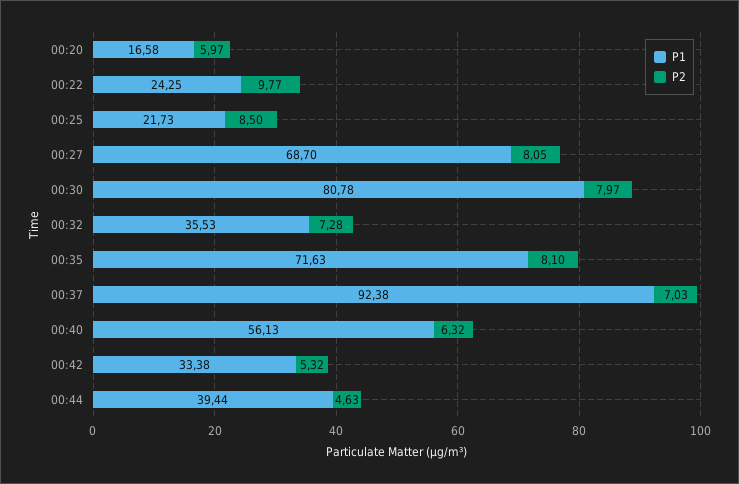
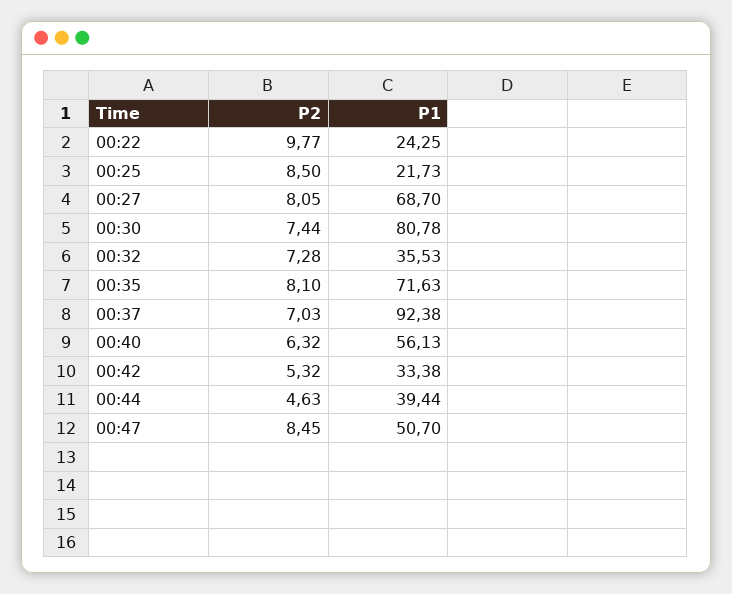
P1, 00:20: 16.58 -> none
P2, 00:20: 5.97 -> none
P2, 00:30: 7.97 -> 7.44
P2, 00:47: none -> 8.45
P1, 00:47: none -> 50.7

